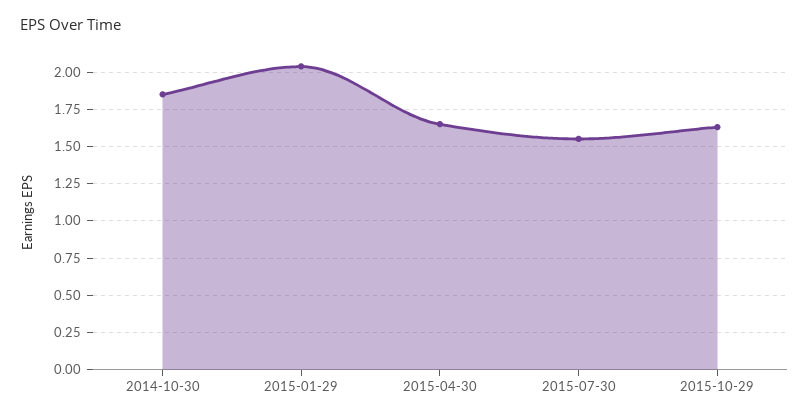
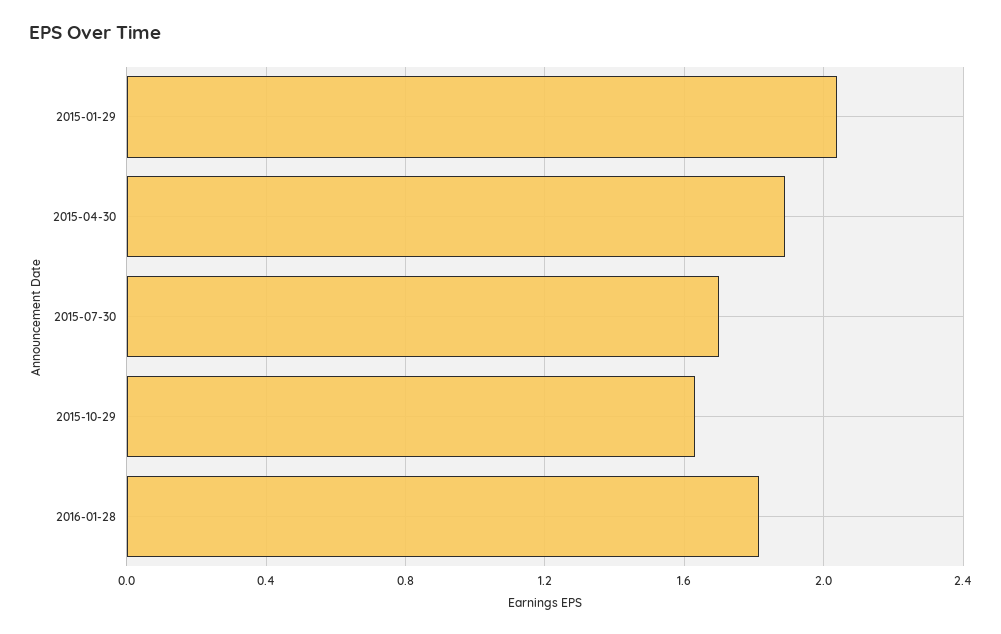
2014-10-30: 1.85 -> none
2015-04-30: 1.65 -> 1.9
2015-07-30: 1.55 -> 1.7
2016-01-28: none -> 1.8

